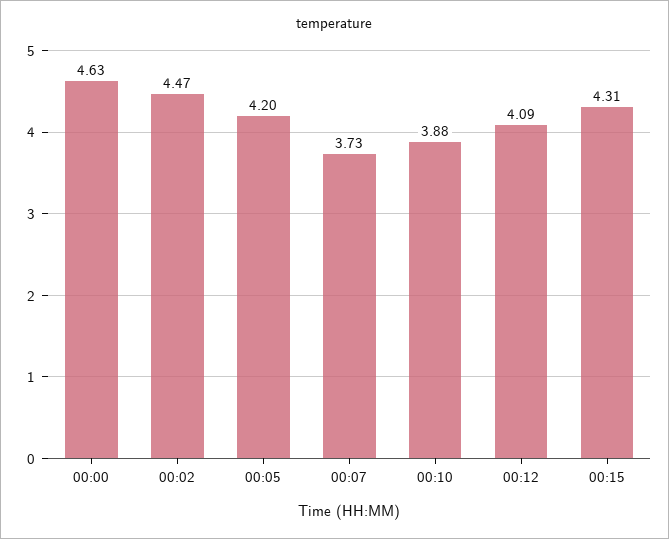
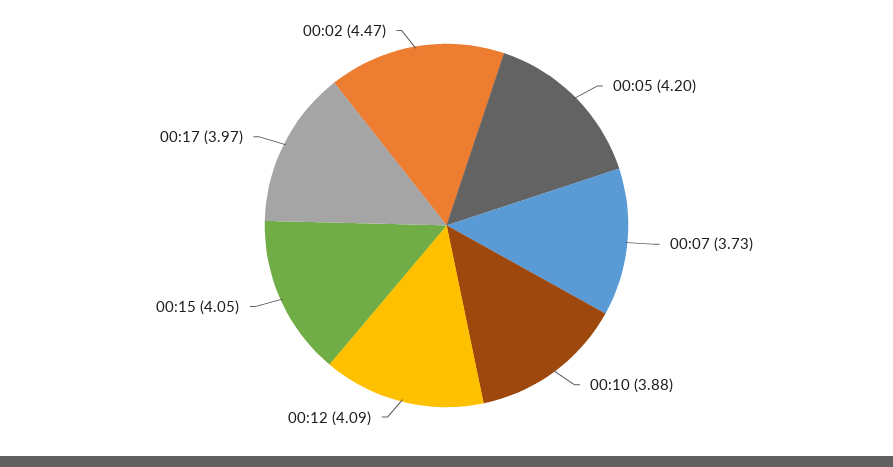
00:00: 4.63 -> none
00:15: 4.31 -> 4.05
00:17: none -> 3.97

